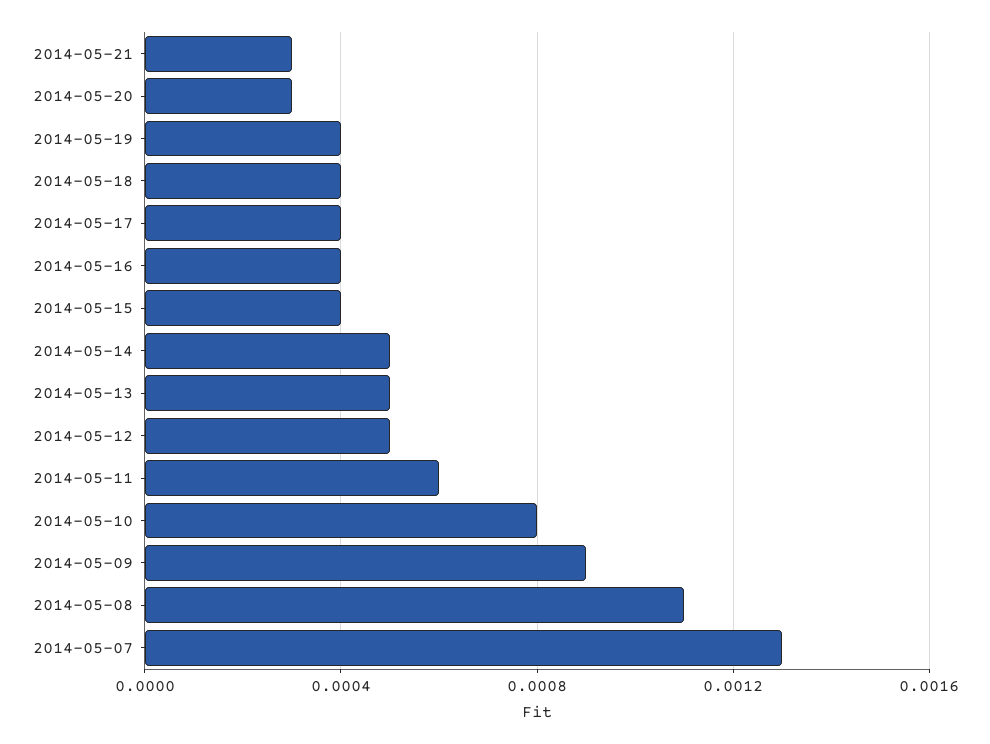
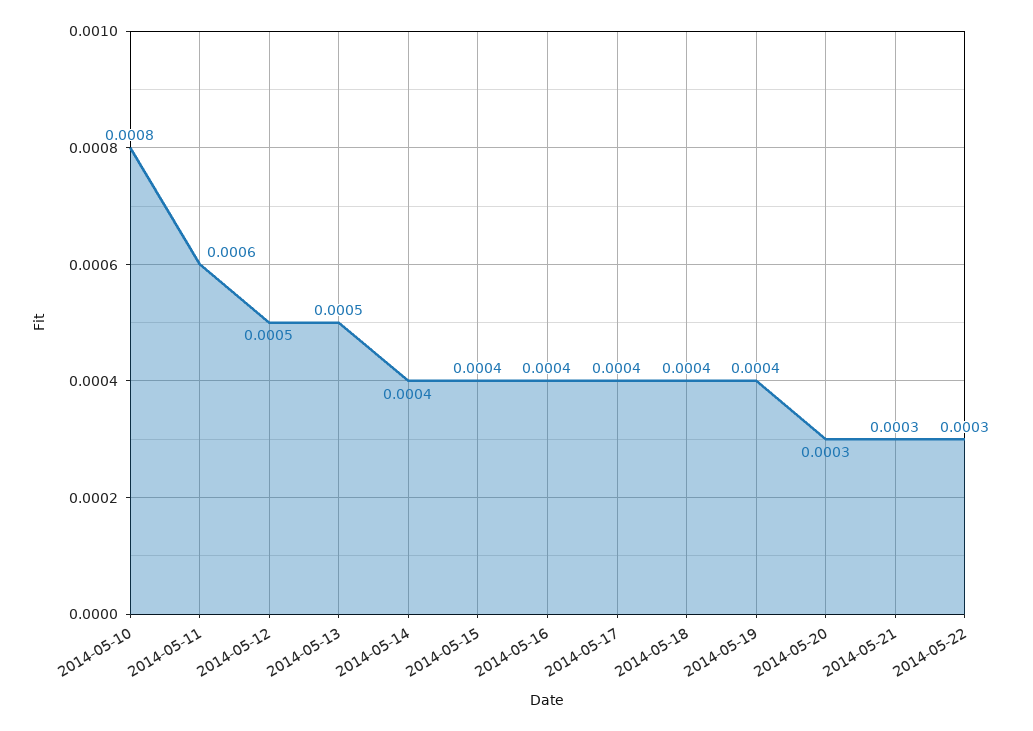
2014-05-14: 0.0005 -> 0.0004
2014-05-09: 0.0009 -> none
2014-05-08: 0.0011 -> none
2014-05-07: 0.0013 -> none
2014-05-22: none -> 0.0003

